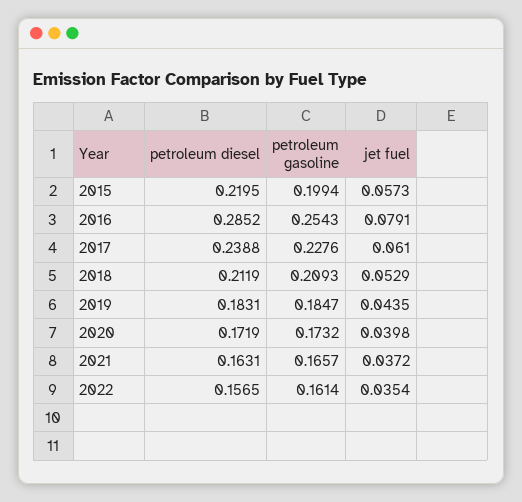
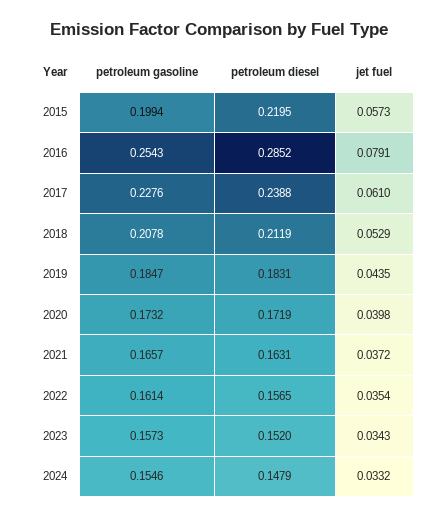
petroleum gasoline, 2018: 0.2093 -> 0.2078
petroleum gasoline, 2023: none -> 0.1573
petroleum diesel, 2023: none -> 0.152
jet fuel, 2023: none -> 0.0343
petroleum gasoline, 2024: none -> 0.1546
petroleum diesel, 2024: none -> 0.1479
jet fuel, 2024: none -> 0.0332

